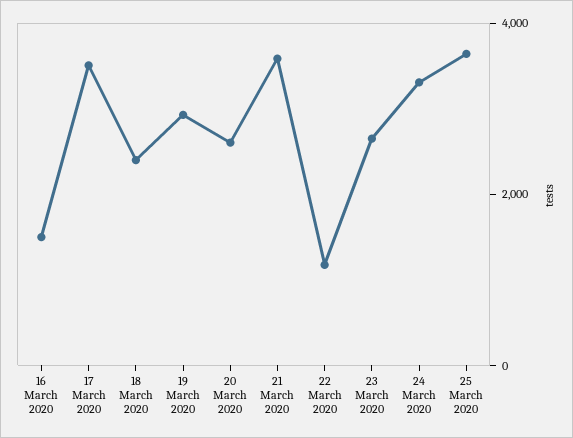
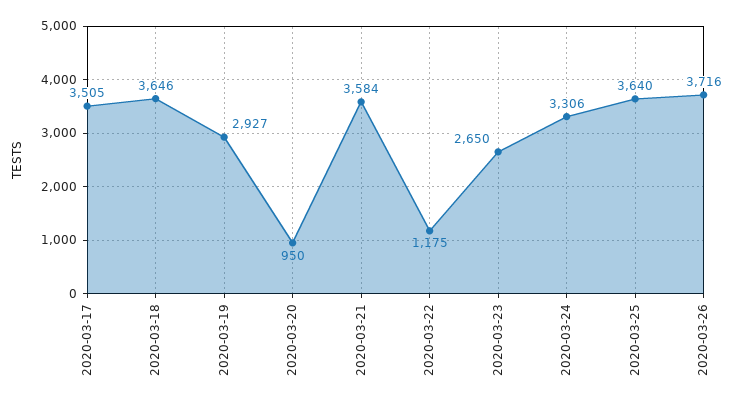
16 March 2020: 1500 -> none
18 March 2020: 2500 -> 3646
20 March 2020: 2500 -> 950
2020-03-26: none -> 3716

